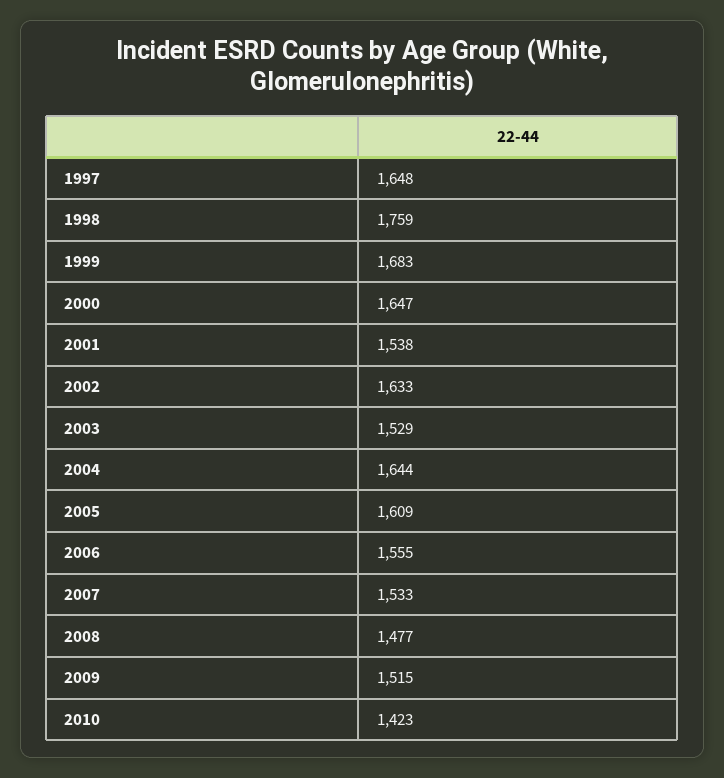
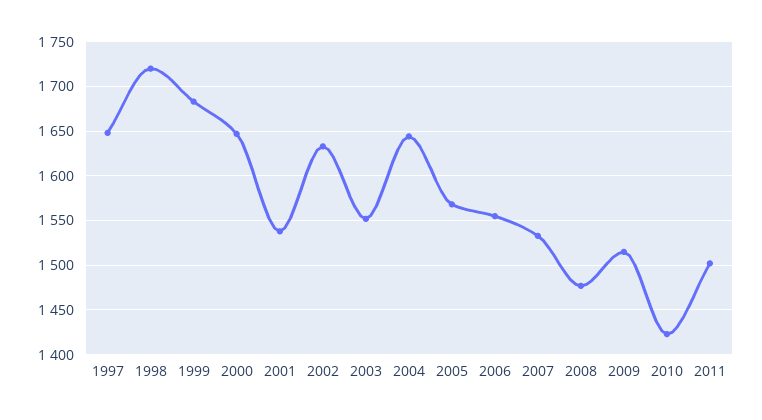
1998: 1759 -> 1720
2003: 1529 -> 1550
2005: 1609 -> 1570
2011: none -> 1500

